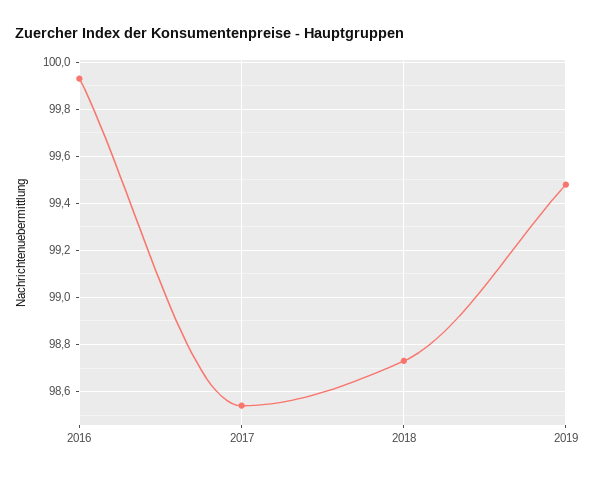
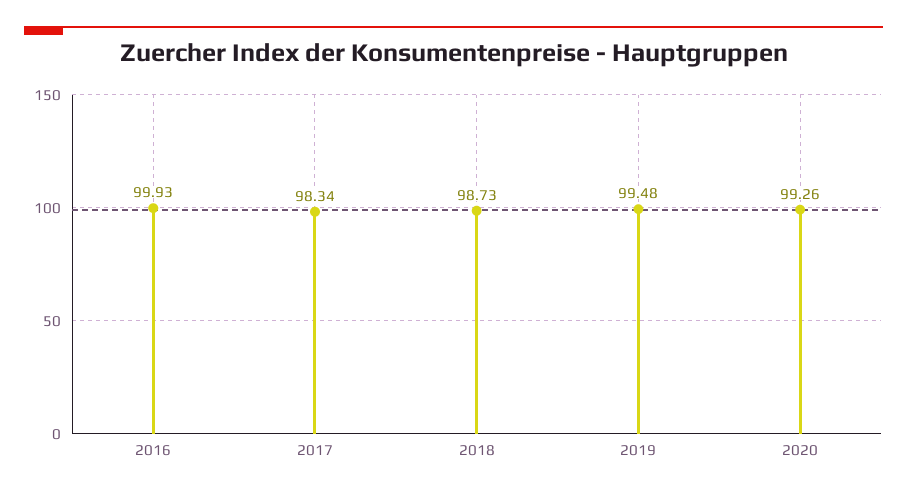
2017: 98.55 -> 98.34
2020: none -> 99.26

